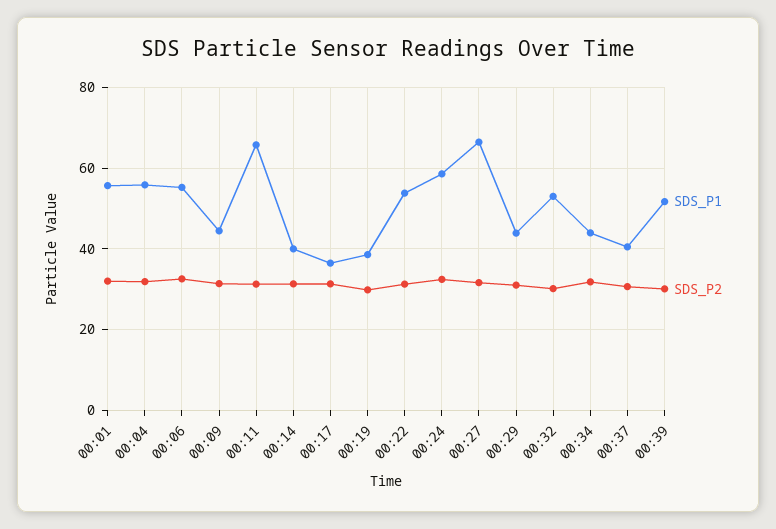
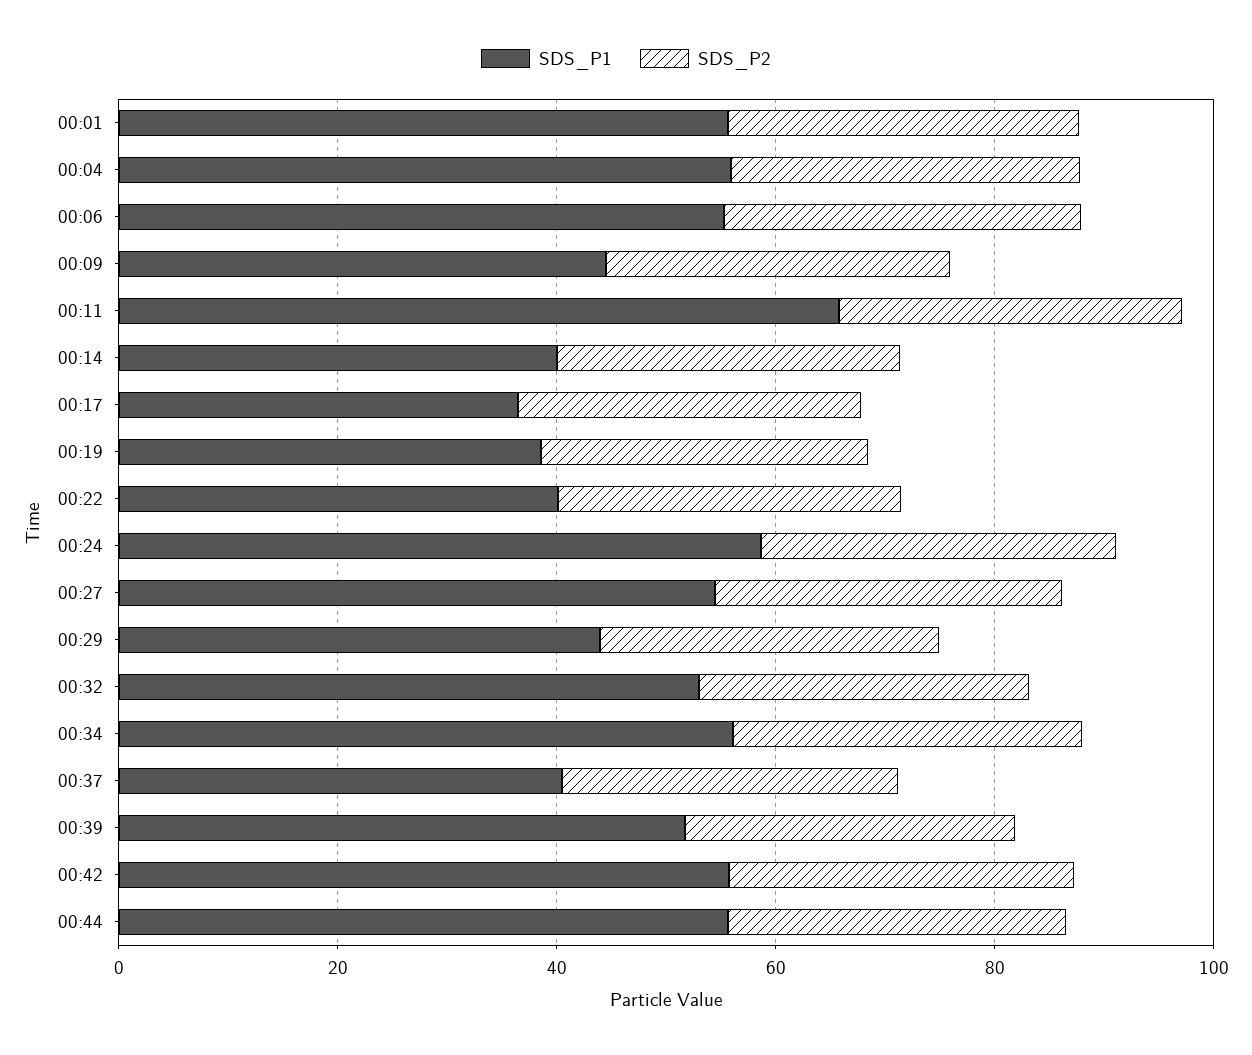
SDS_P1, 00:22: 54 -> 40
SDS_P1, 00:27: 66 -> 55
SDS_P1, 00:34: 44 -> 55
SDS_P1, 00:42: none -> 55
SDS_P2, 00:42: none -> 30
SDS_P1, 00:44: none -> 55
SDS_P2, 00:44: none -> 30

